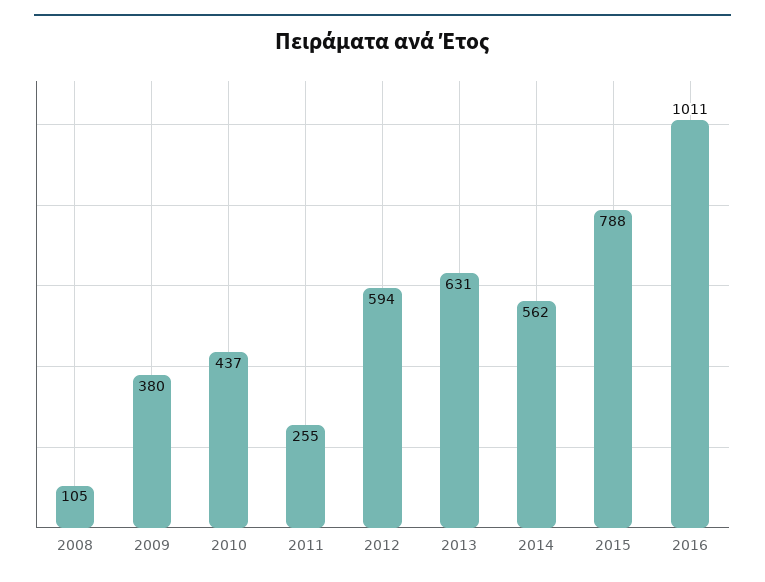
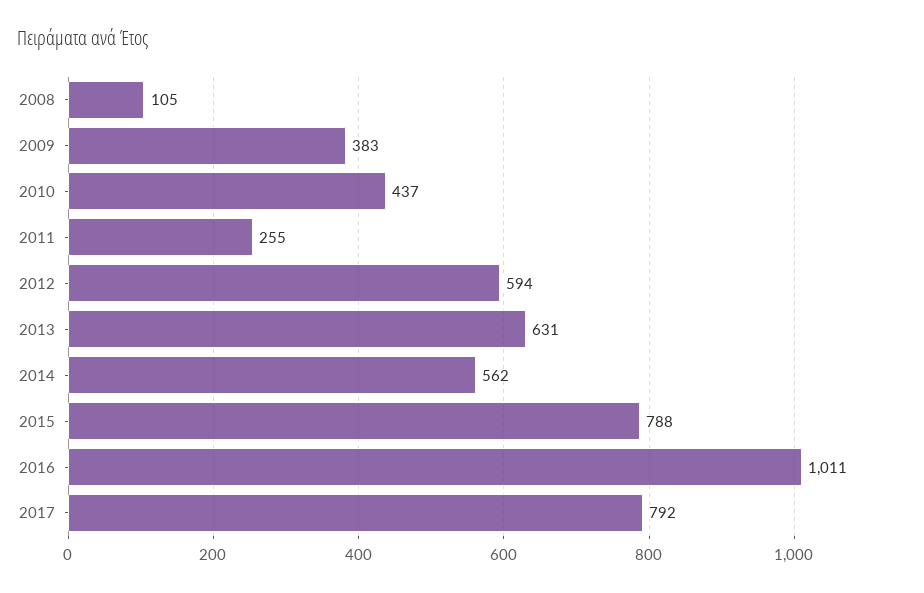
2009: 380 -> 383
2017: none -> 792

